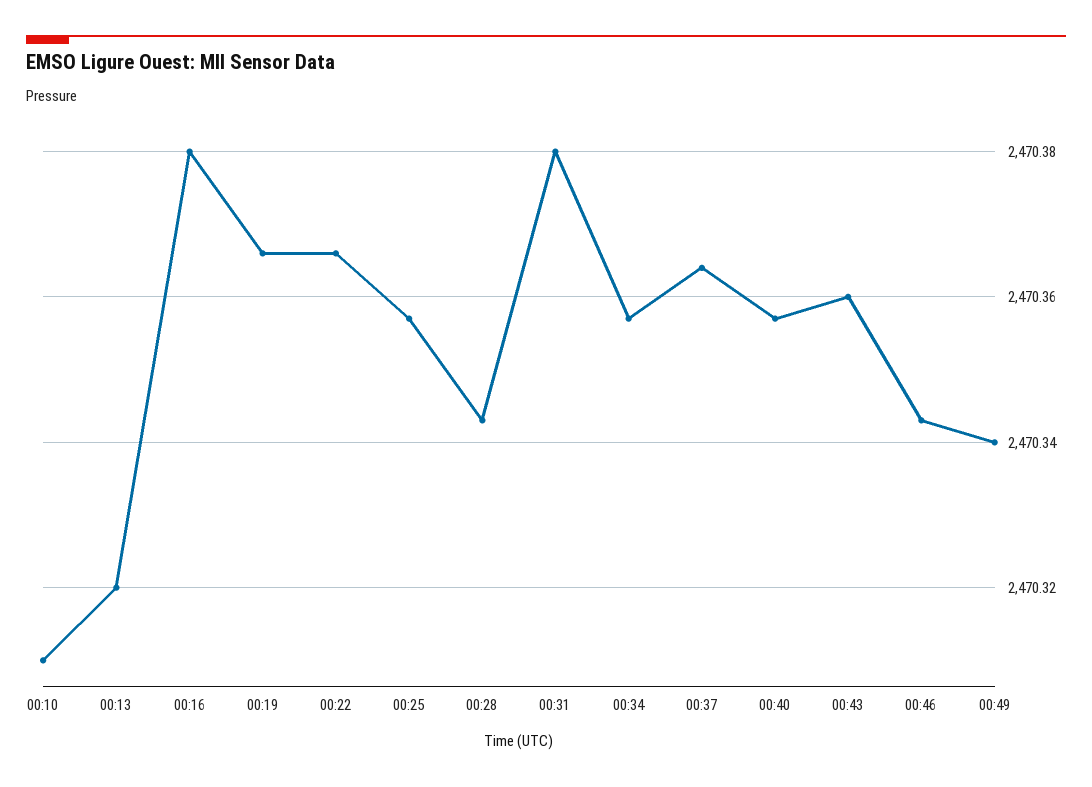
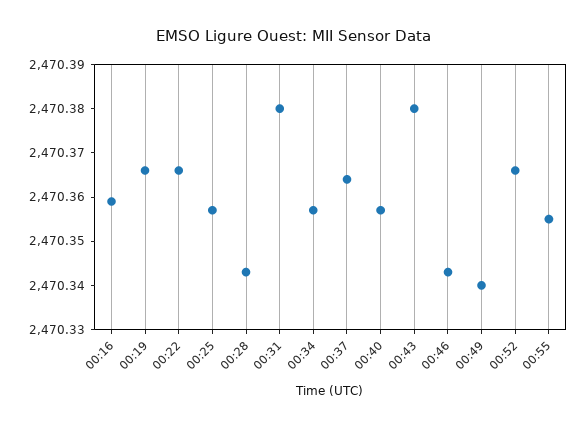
00:10: 2470.31 -> none
00:13: 2470.32 -> none
00:16: 2470.38 -> 2470.36
00:43: 2470.36 -> 2470.38
00:52: none -> 2470.365
00:55: none -> 2470.355

